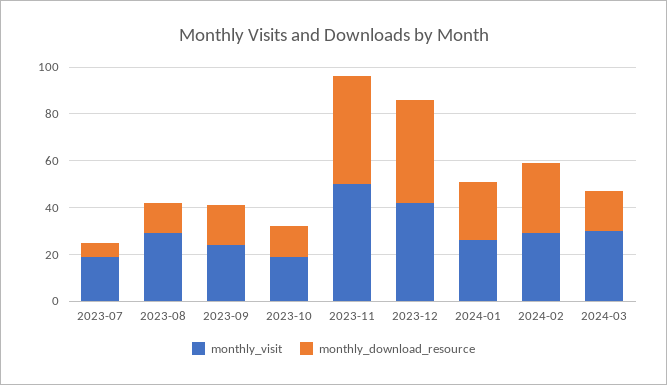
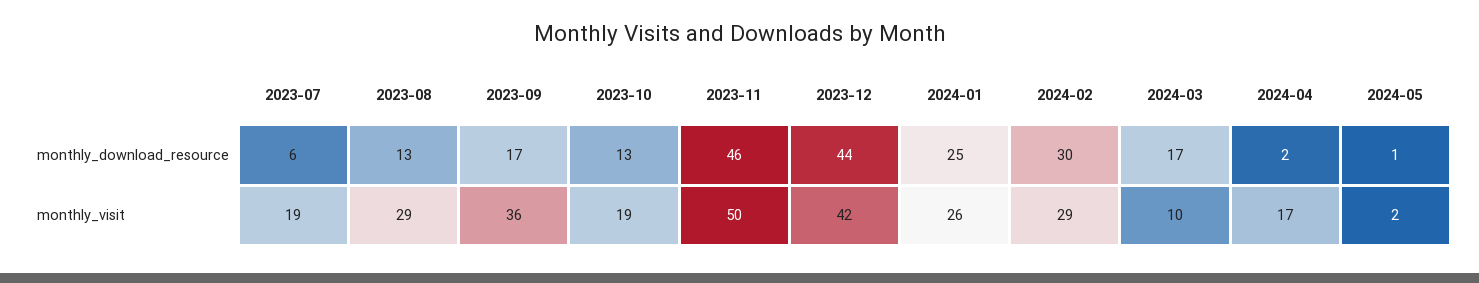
monthly_visit, 2023-09: 25 -> 36
monthly_visit, 2024-03: 30 -> 10
monthly_download_resource, 2024-04: none -> 2
monthly_download_resource, 2024-05: none -> 1
monthly_visit, 2024-04: none -> 17
monthly_visit, 2024-05: none -> 2

